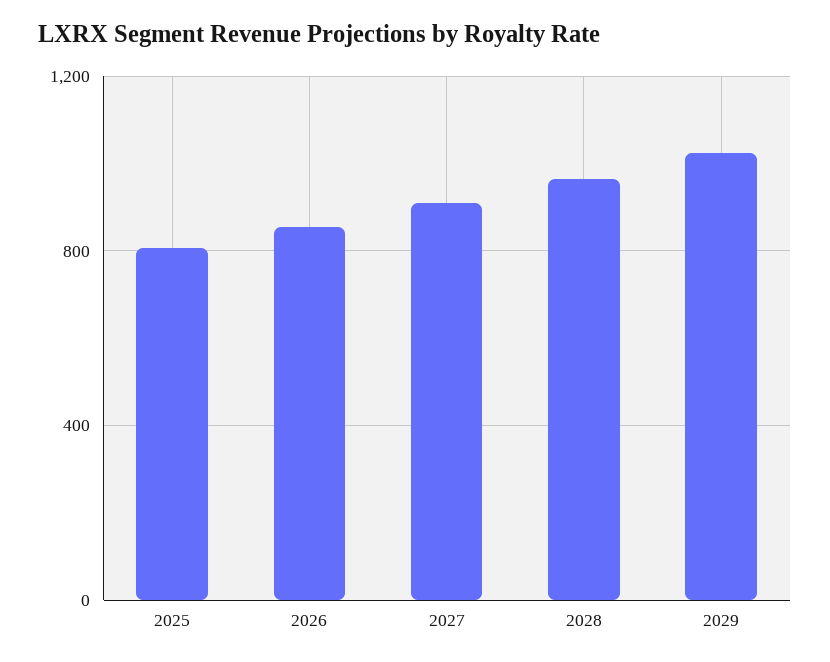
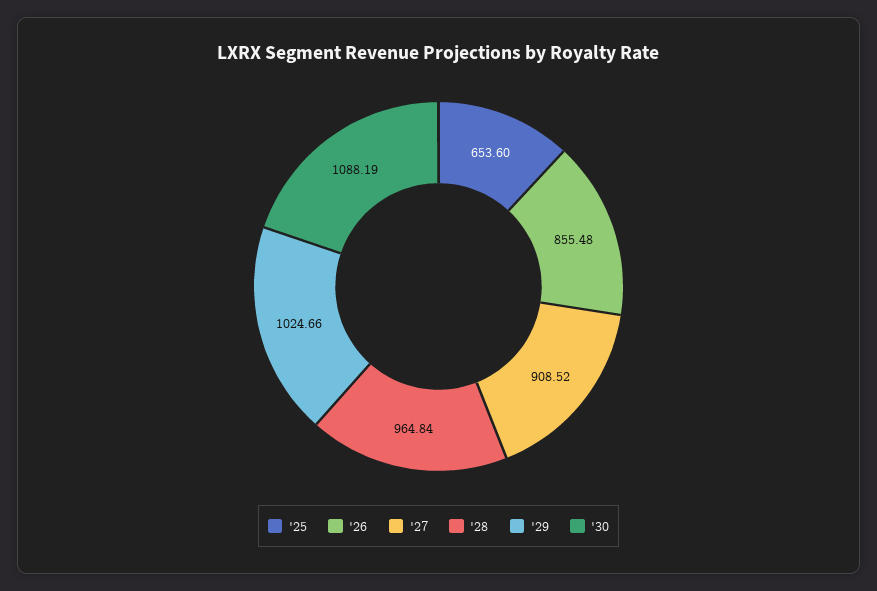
2025: 800 -> 653.6
'30: none -> 1088.19

